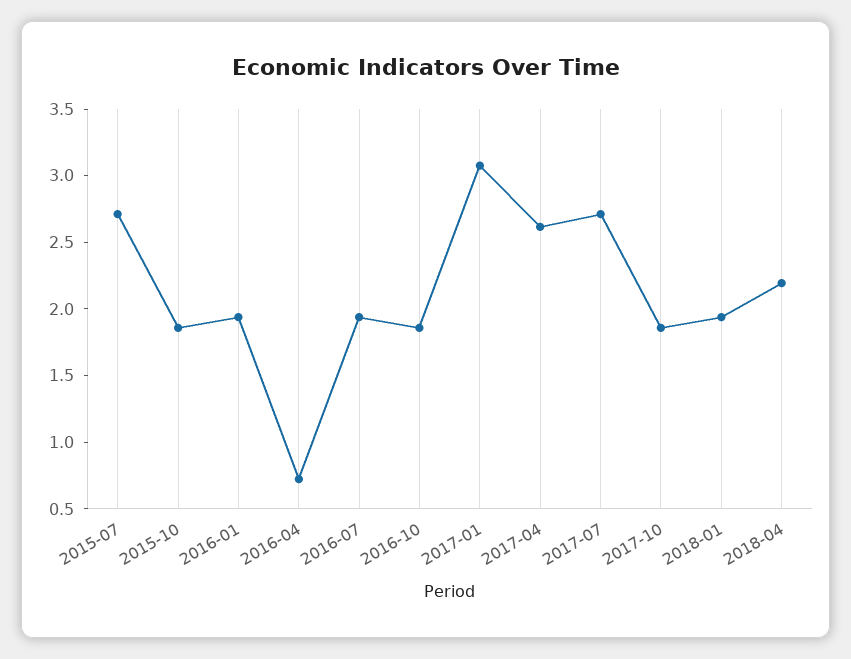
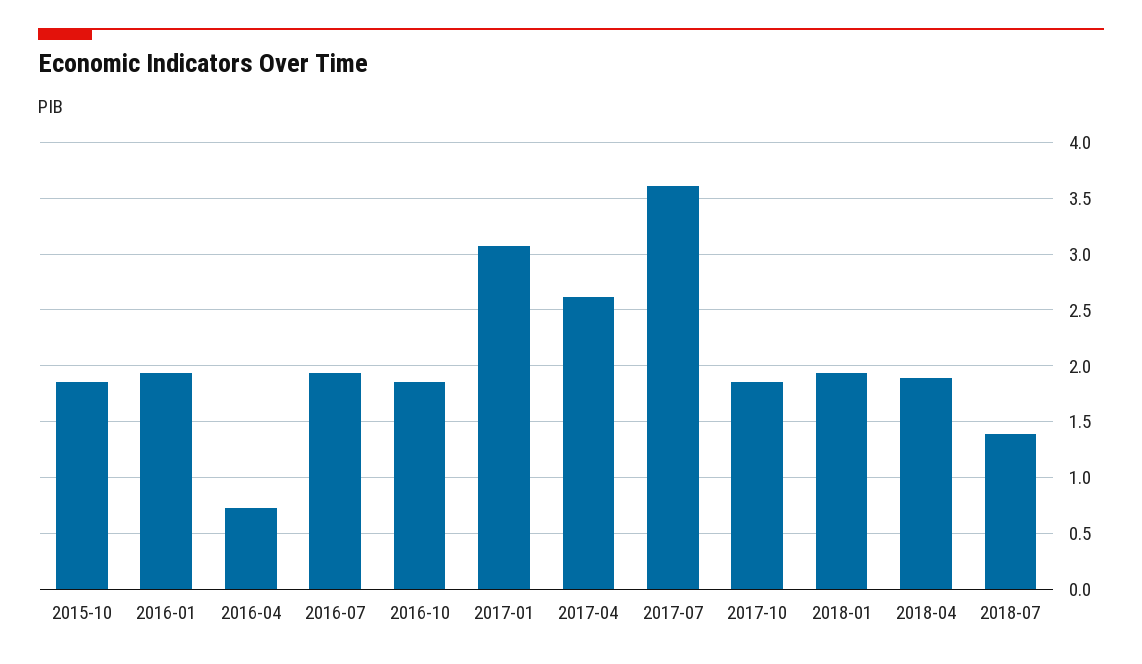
2015-07: 2.7 -> none
2017-07: 2.7 -> 3.6
2018-04: 2.2 -> 1.9
2018-07: none -> 1.4

